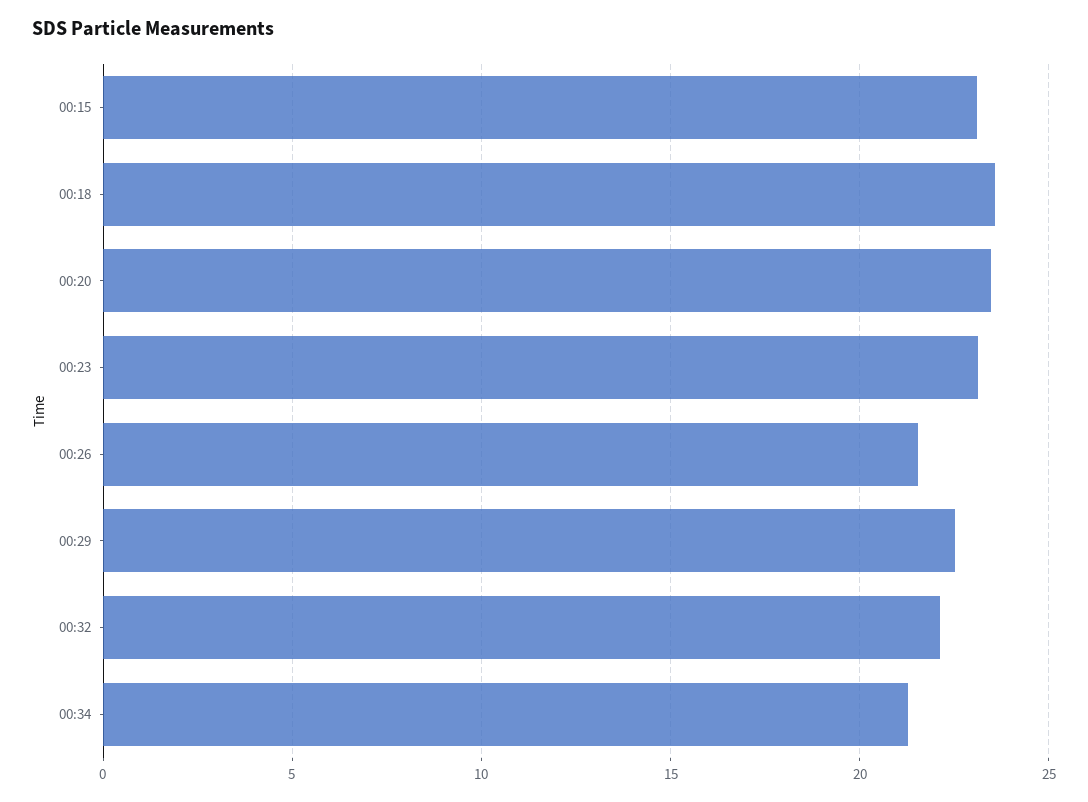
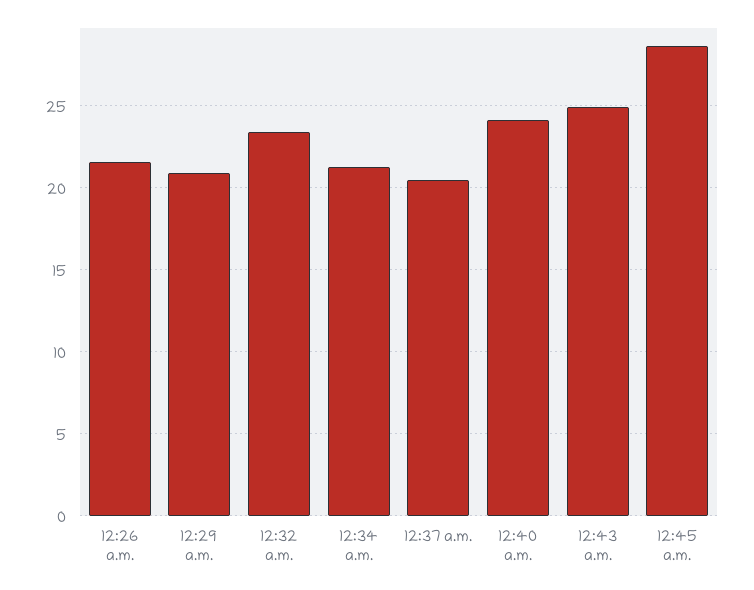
00:15: 23 -> none
00:18: 23.5 -> none
00:20: 23.5 -> none
00:23: 23 -> none
00:29: 22.5 -> 21
00:32: 22 -> 23.5
12:37 a.m.: none -> 20.5
12:40 a.m.: none -> 24
12:43 a.m.: none -> 25
12:45 a.m.: none -> 28.5

